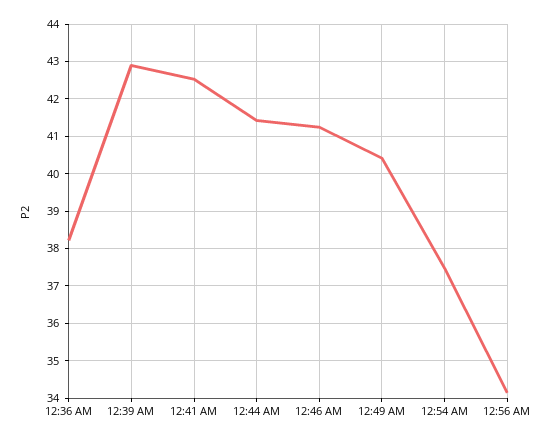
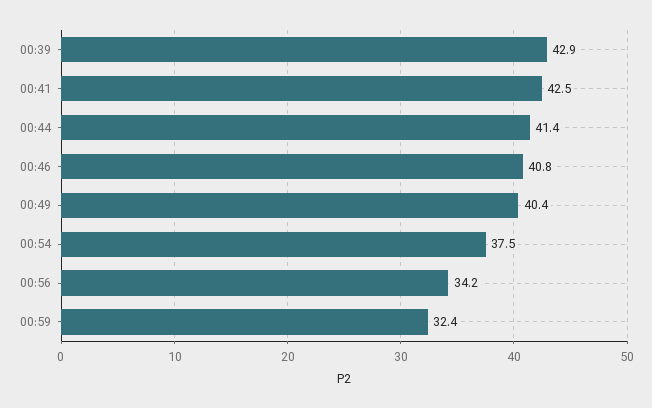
12:36 AM: 38.2 -> none
12:46 AM: 41.2 -> 40.8
00:59: none -> 32.4

